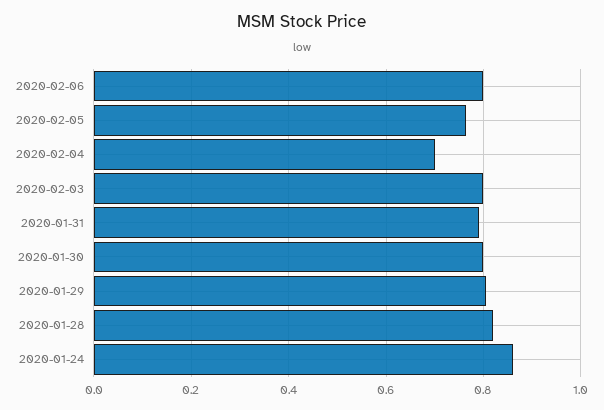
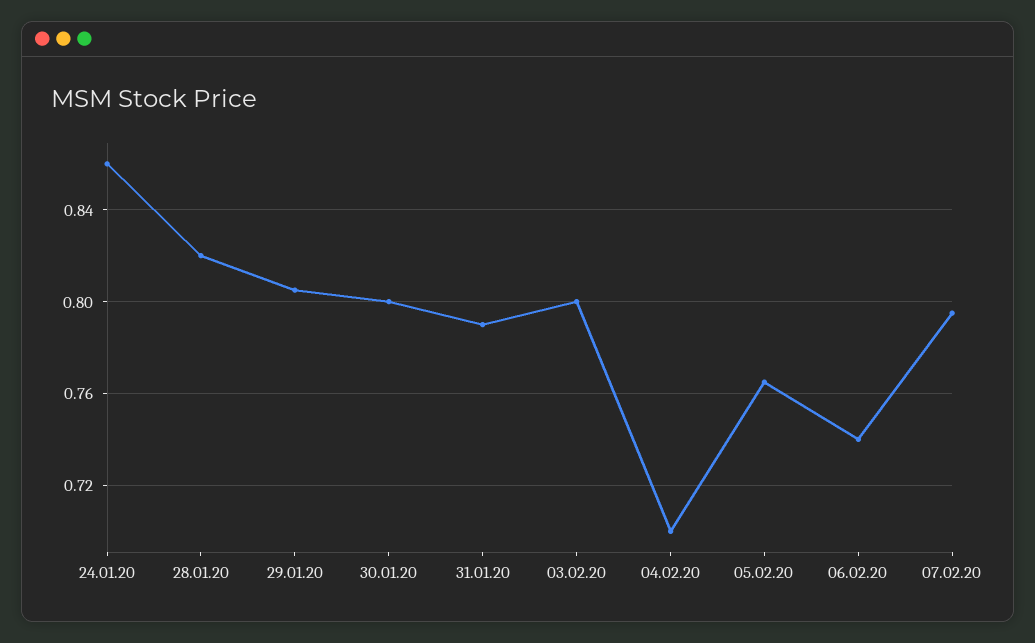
2020-02-06: 0.8 -> 0.74
07.02.20: none -> 0.795

